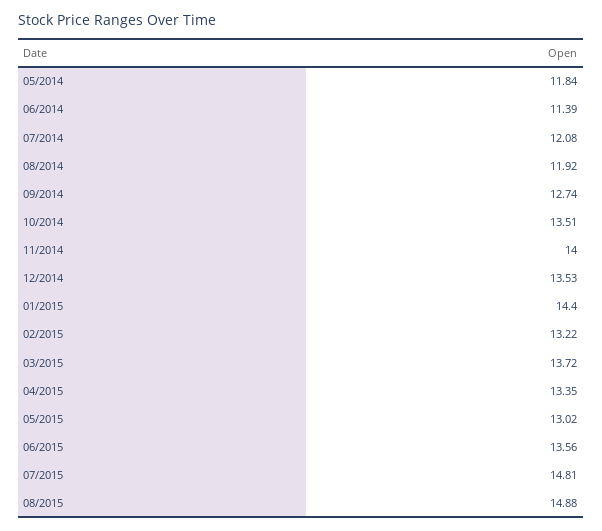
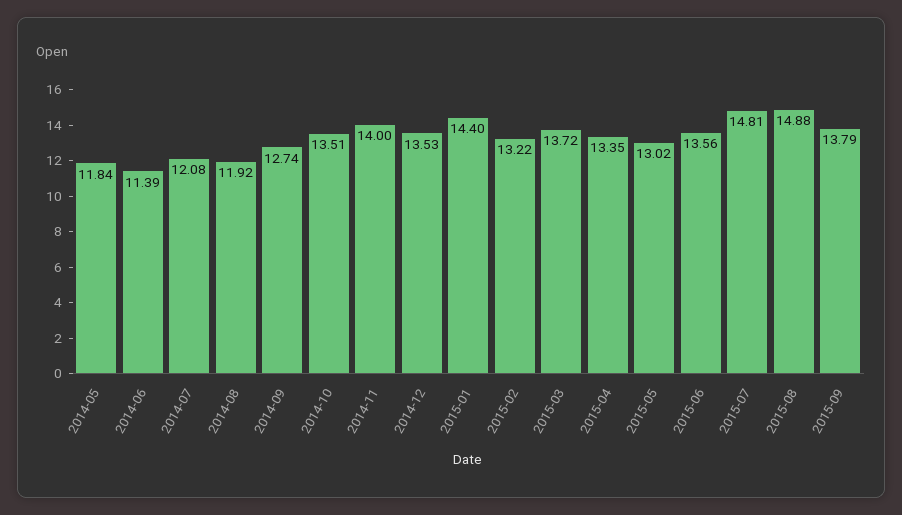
2015-09: none -> 13.79

